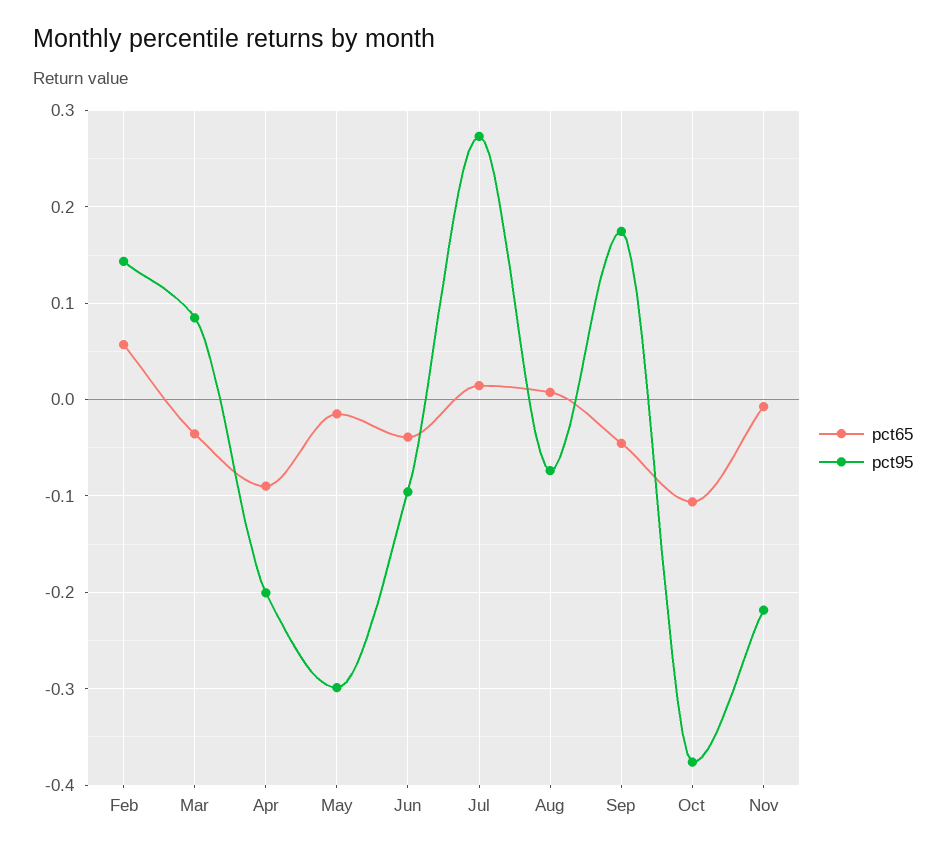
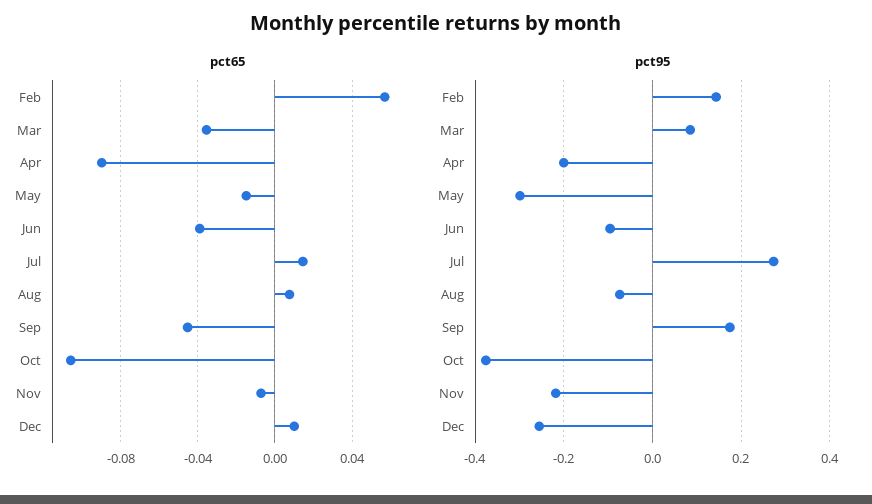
pct65, Dec: none -> 0.01
pct95, Dec: none -> -0.26

